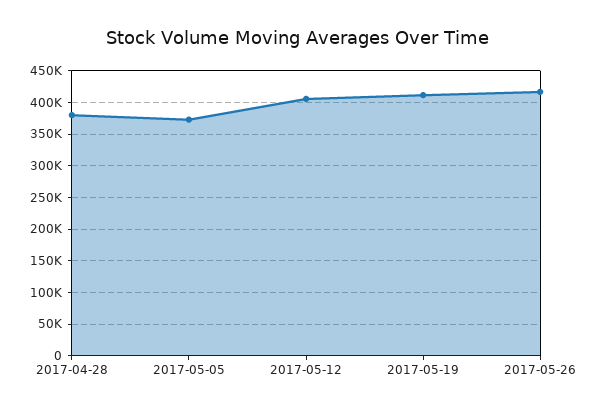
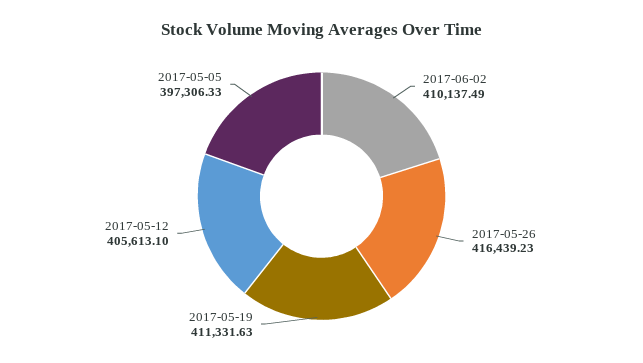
2017-04-28: 380000 -> none
2017-05-05: 370000 -> 397306.33
2017-06-02: none -> 410137.49

